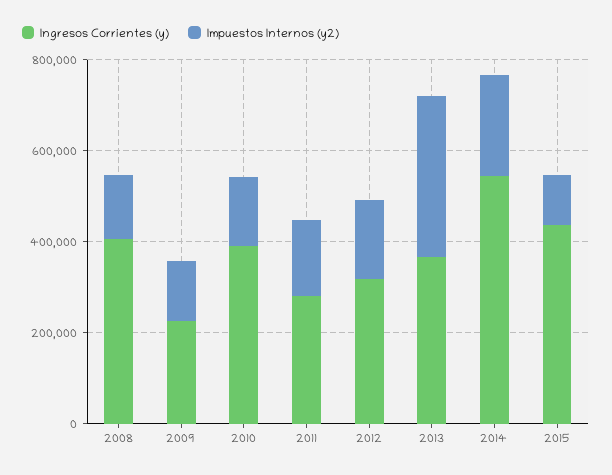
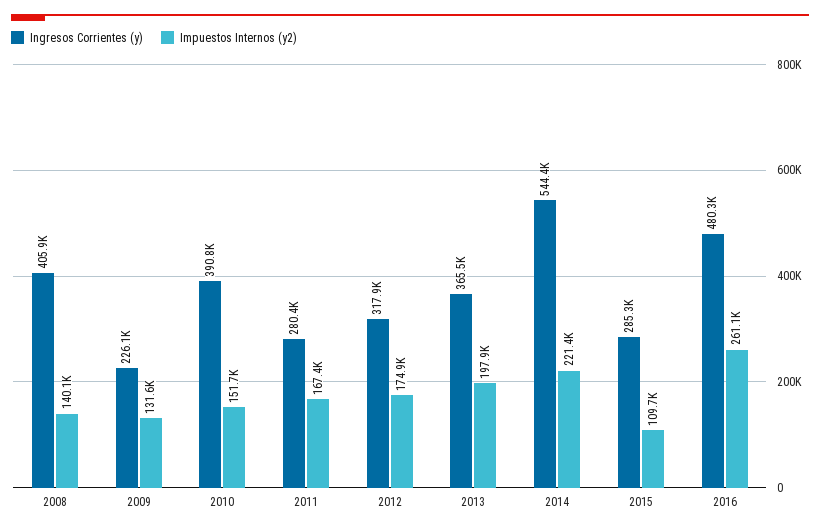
Impuestos Internos (y2), 2013: 350000 -> 197900
Ingresos Corrientes (y), 2015: 450000 -> 285300
Ingresos Corrientes (y), 2016: none -> 480300
Impuestos Internos (y2), 2016: none -> 261100

